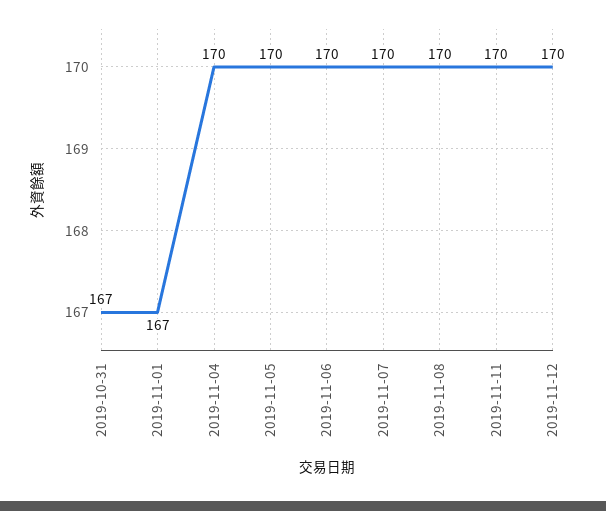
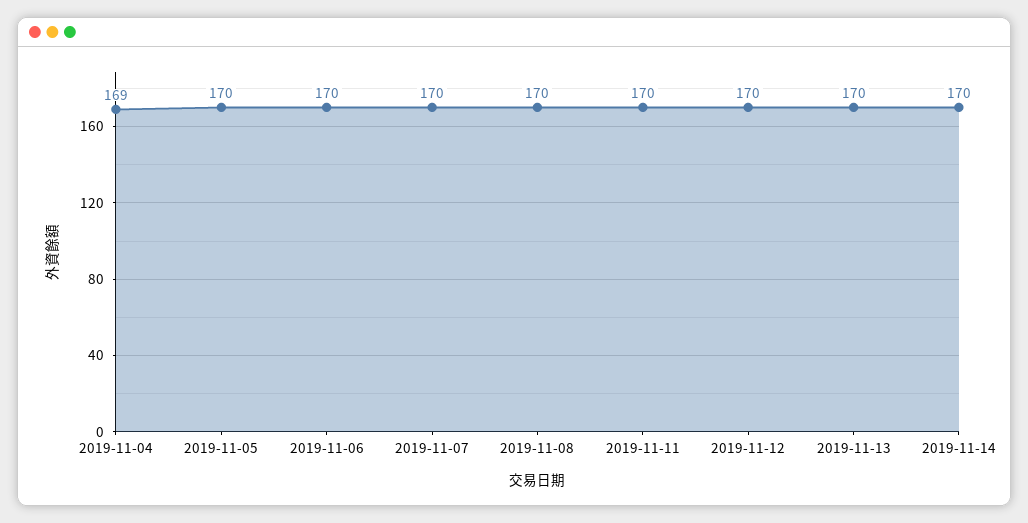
2019-10-31: 167 -> none
2019-11-01: 167 -> none
2019-11-04: 170 -> 169
2019-11-13: none -> 170
2019-11-14: none -> 170

